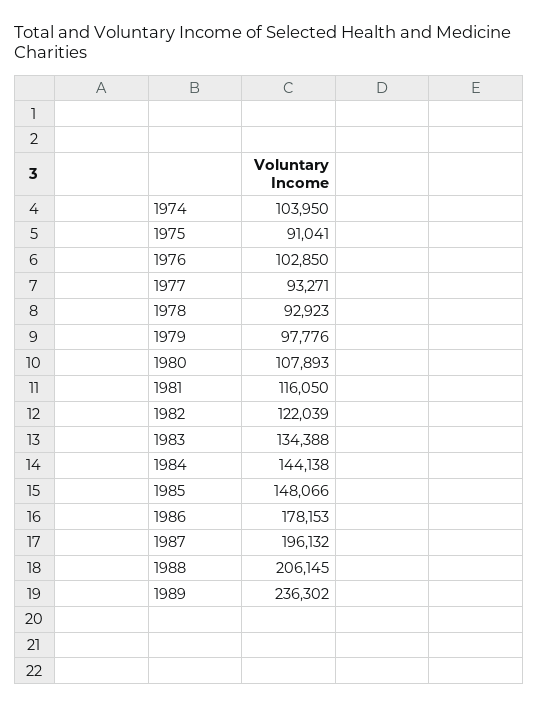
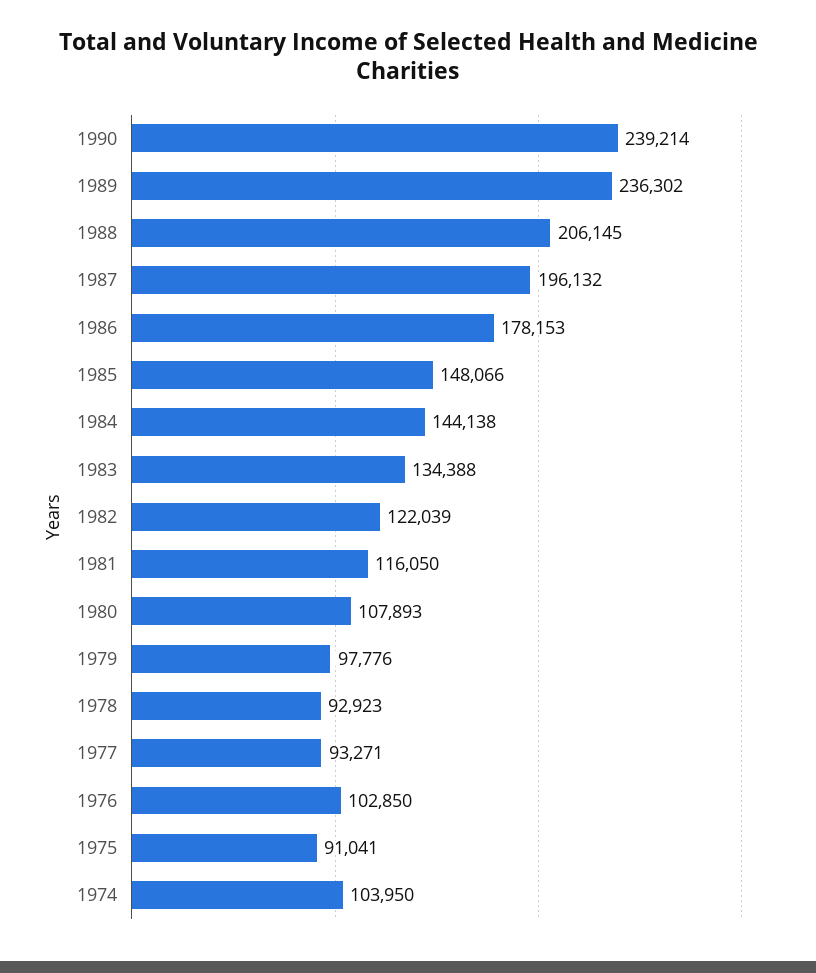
1990: none -> 239214

